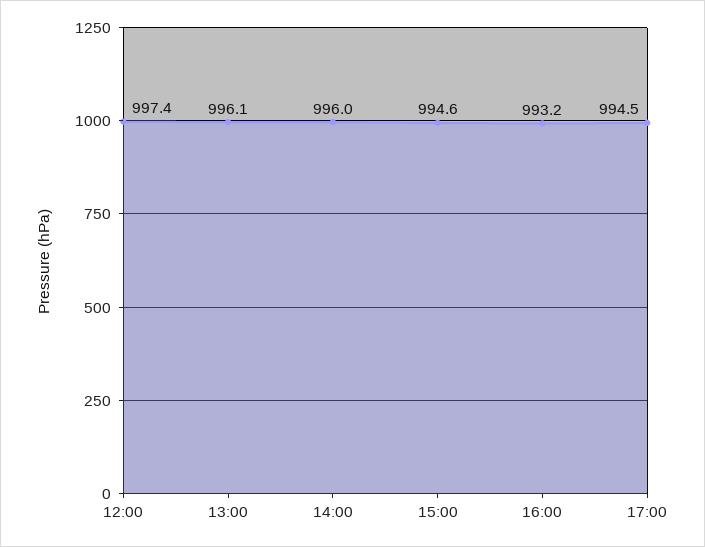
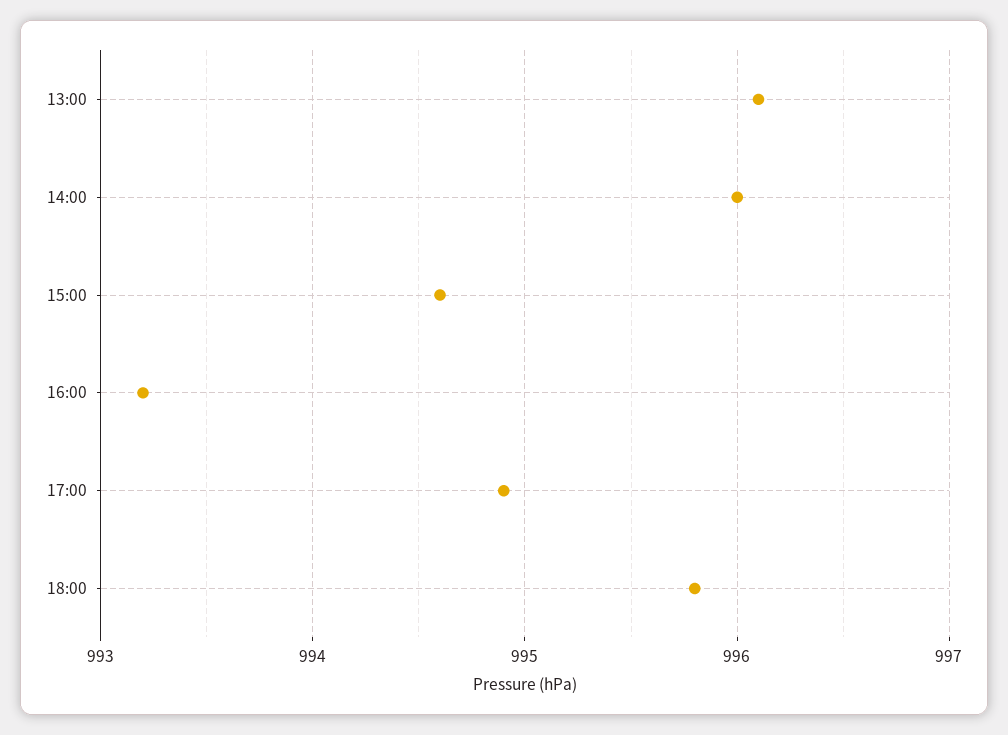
12:00: 997.4 -> none
17:00: 994.5 -> 994.9
18:00: none -> 995.8

